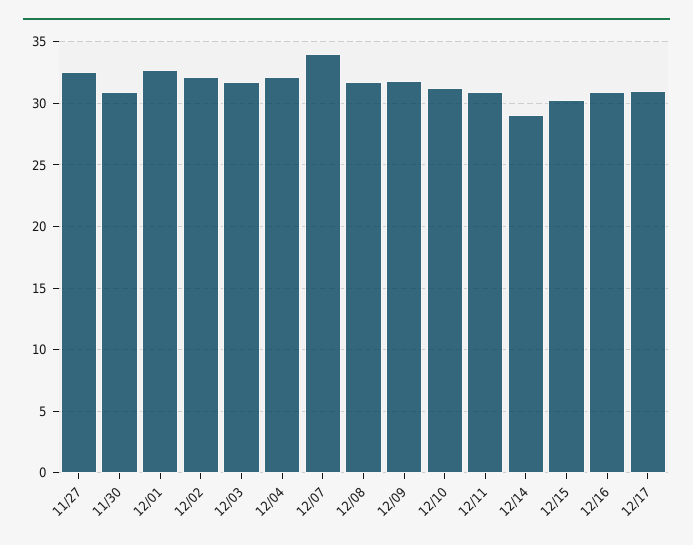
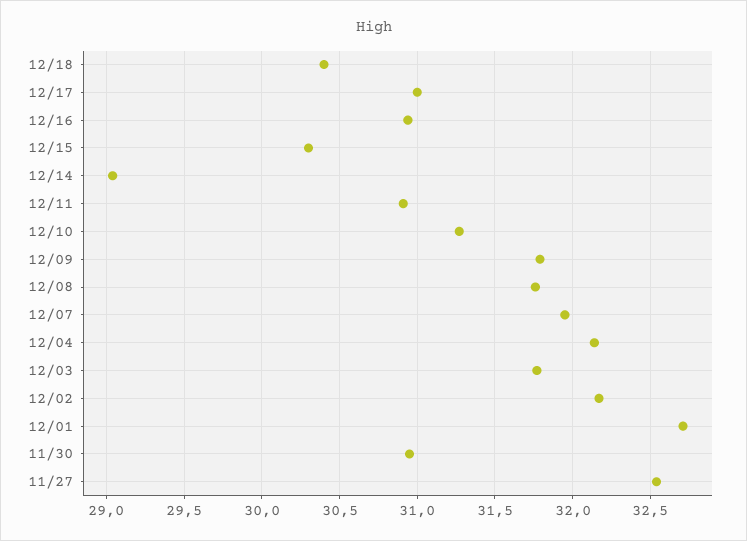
12/07: 34 -> 31.95
12/18: none -> 30.4

